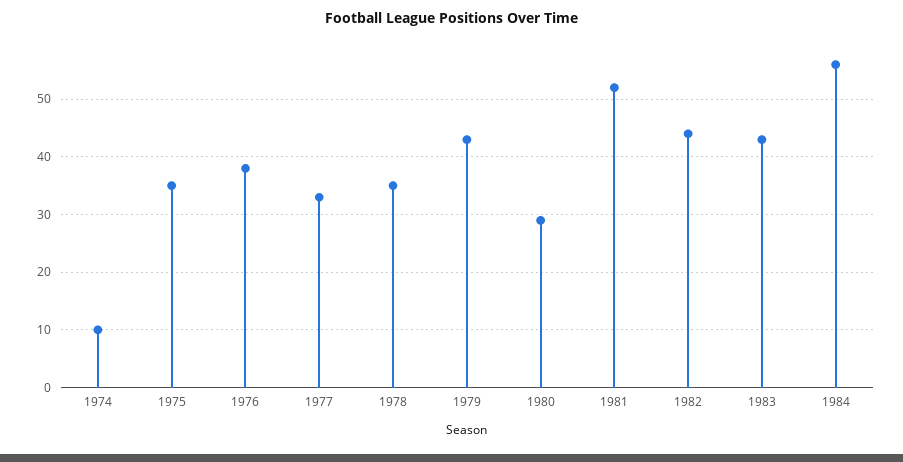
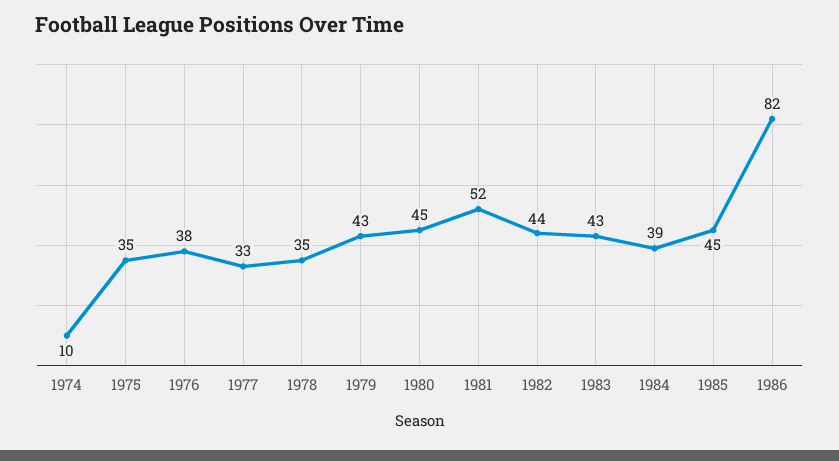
1980: 30 -> 45
1984: 55 -> 39
1985: none -> 45
1986: none -> 82

